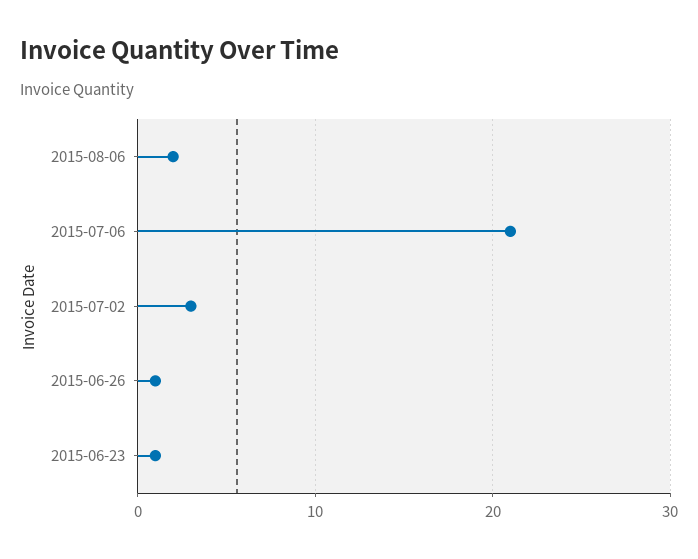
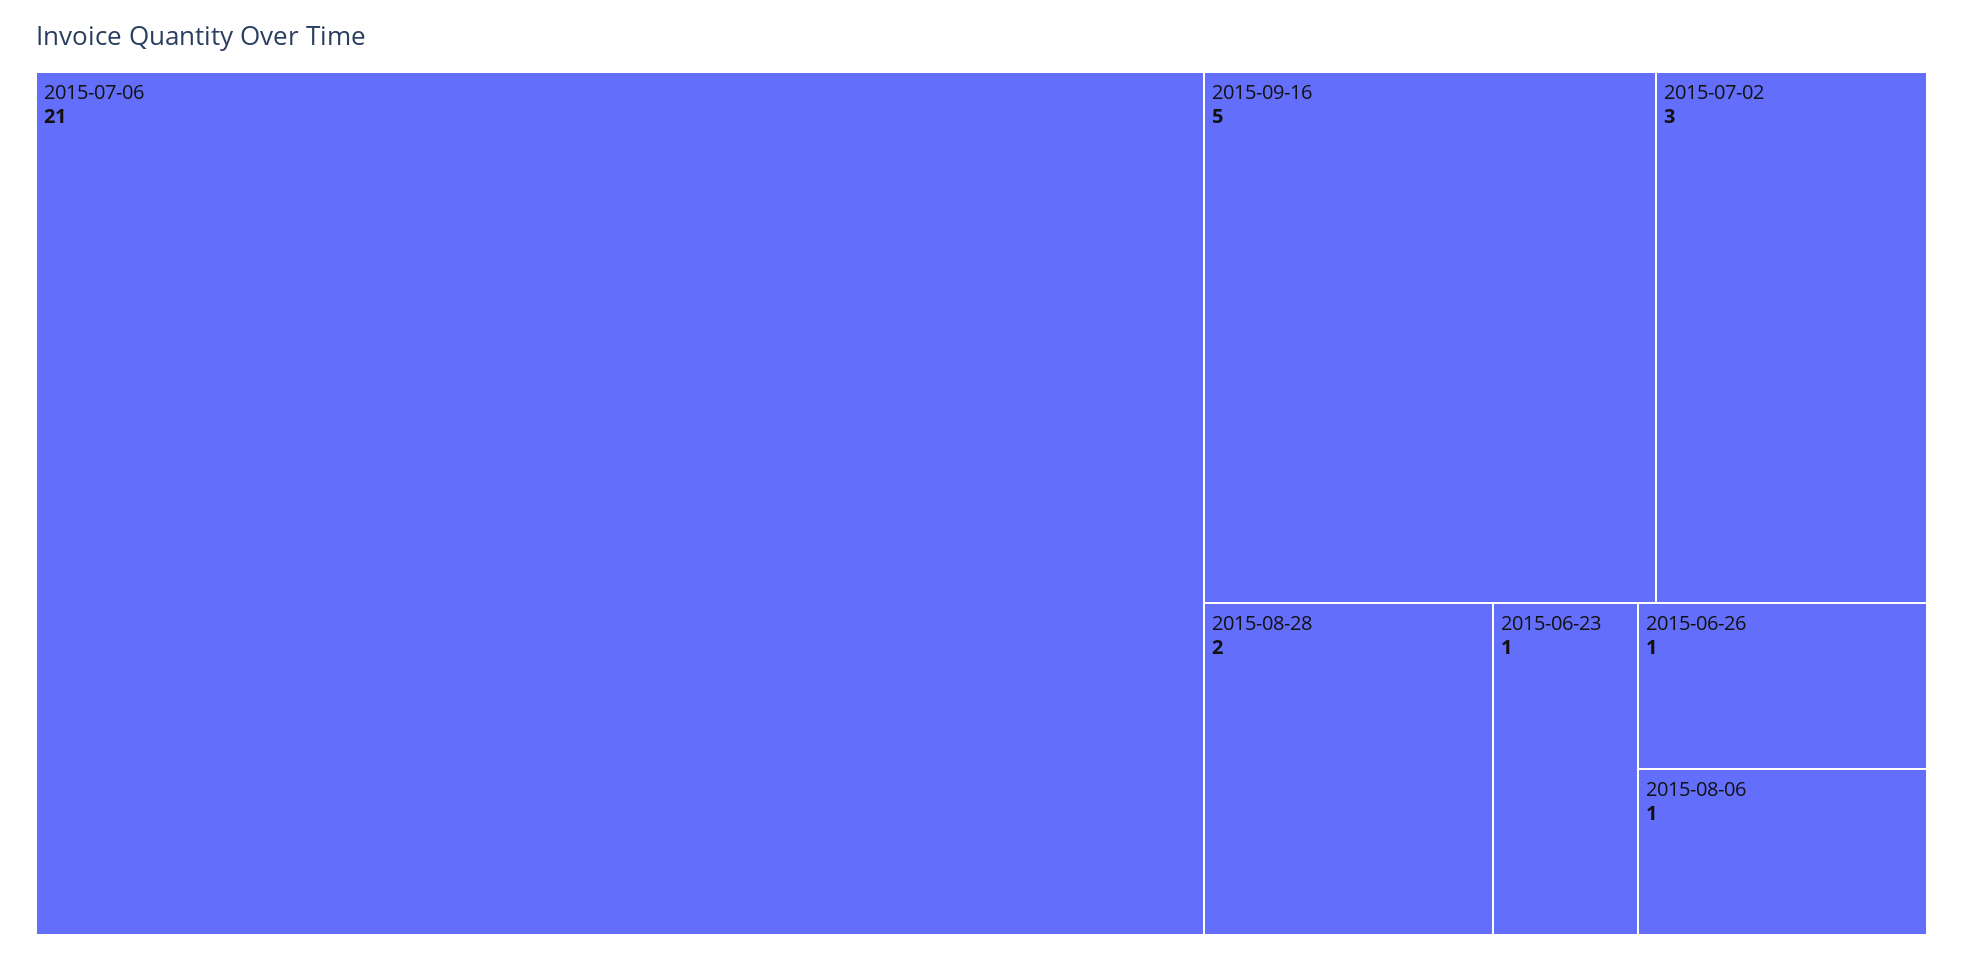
2015-08-06: 2 -> 1
2015-09-16: none -> 5
2015-08-28: none -> 2

